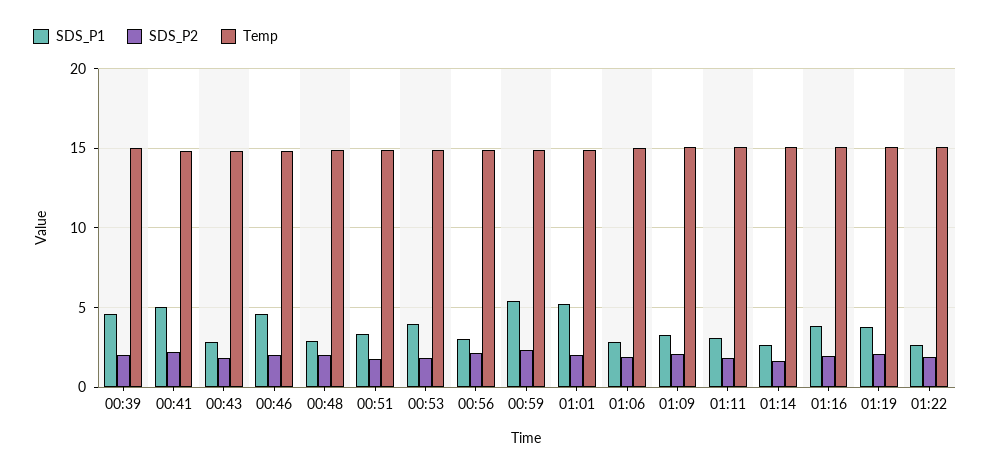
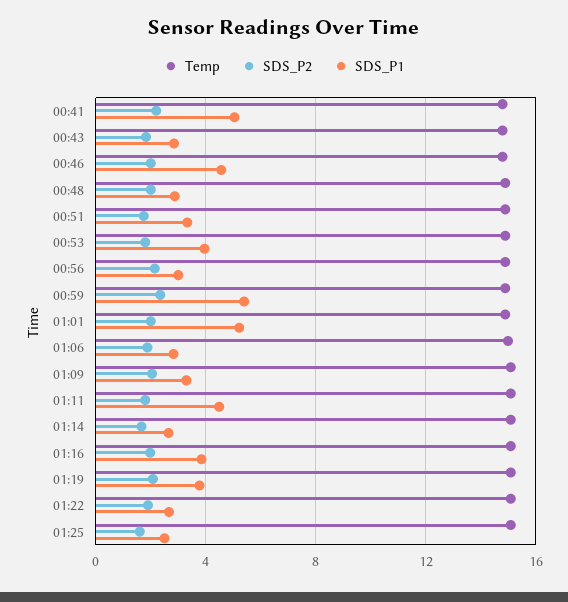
SDS_P1, 00:39: 4.5 -> none
SDS_P2, 00:39: 2 -> none
Temp, 00:39: 15 -> none
SDS_P1, 01:11: 3 -> 4.5
Temp, 01:25: none -> 15
SDS_P2, 01:25: none -> 1.5
SDS_P1, 01:25: none -> 2.5

